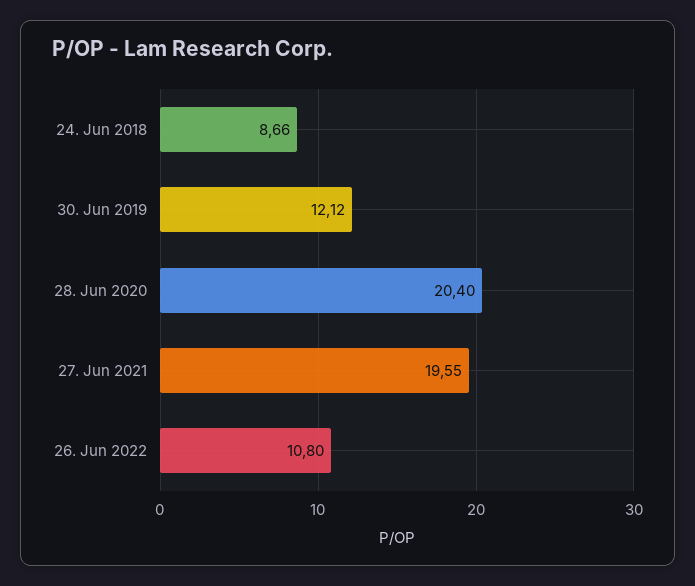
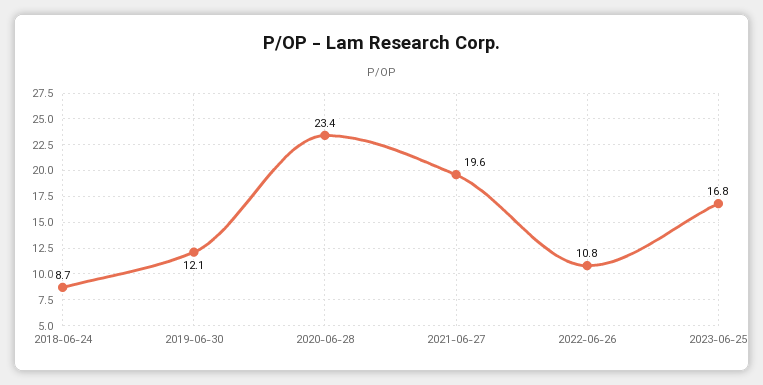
28. Jun 2020: 20.4 -> 23.4
2023-06-25: none -> 16.8

